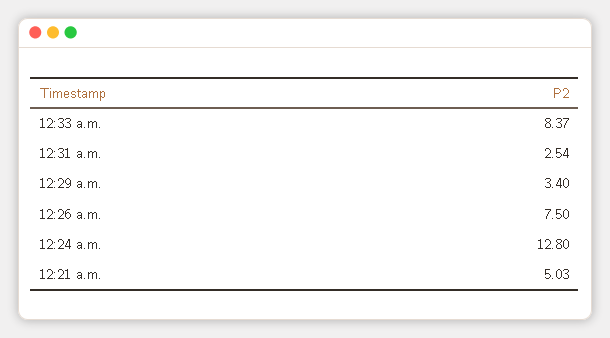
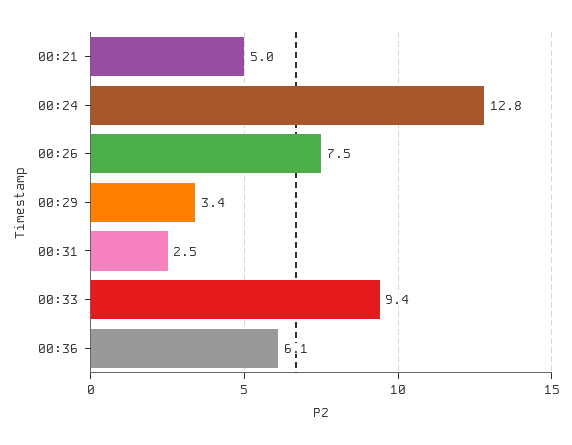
12:33 a.m.: 8.37 -> 9.4
00:36: none -> 6.1

